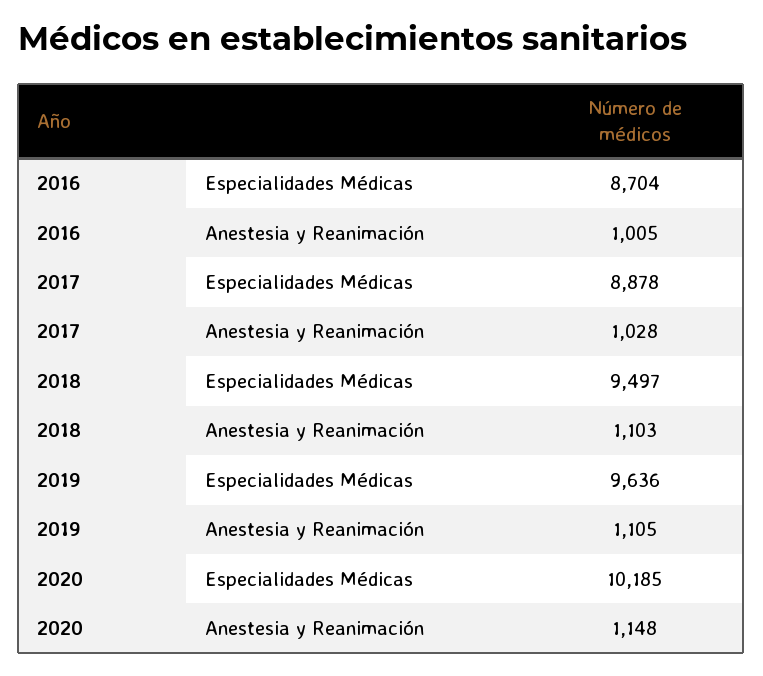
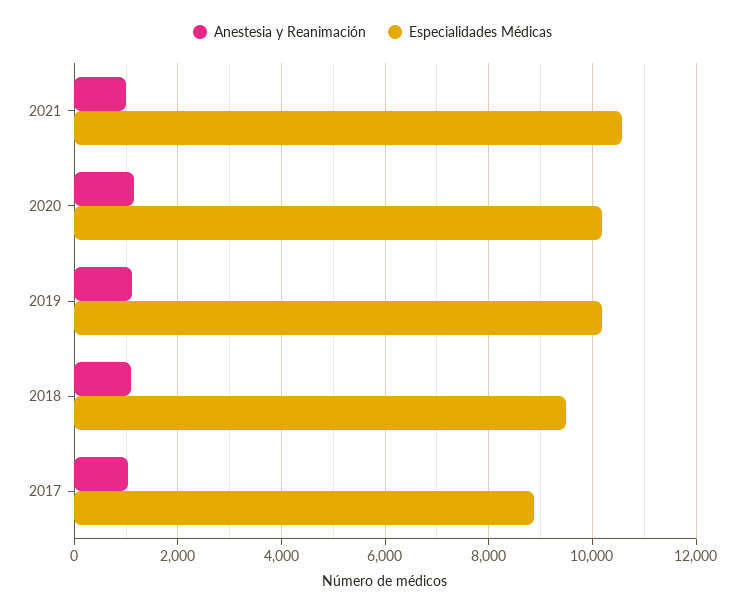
Especialidades Médicas, 2016: 8704 -> none
Anestesia y Reanimación, 2016: 1005 -> none
Especialidades Médicas, 2019: 9636 -> 10200
Anestesia y Reanimación, 2021: none -> 1000
Especialidades Médicas, 2021: none -> 10600

